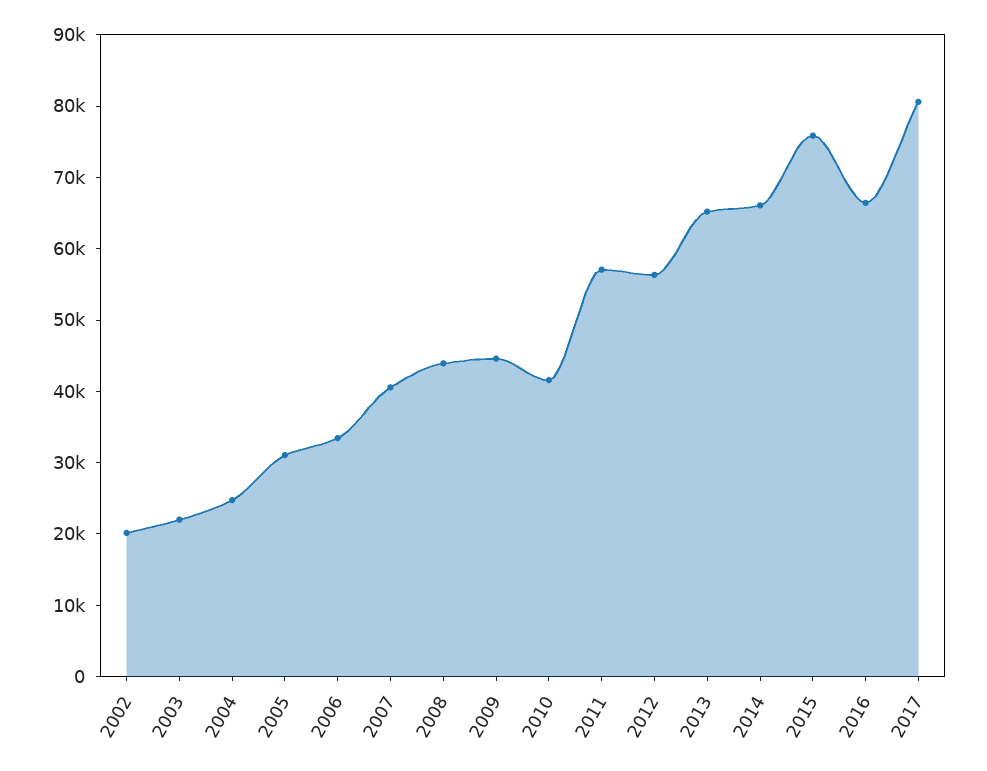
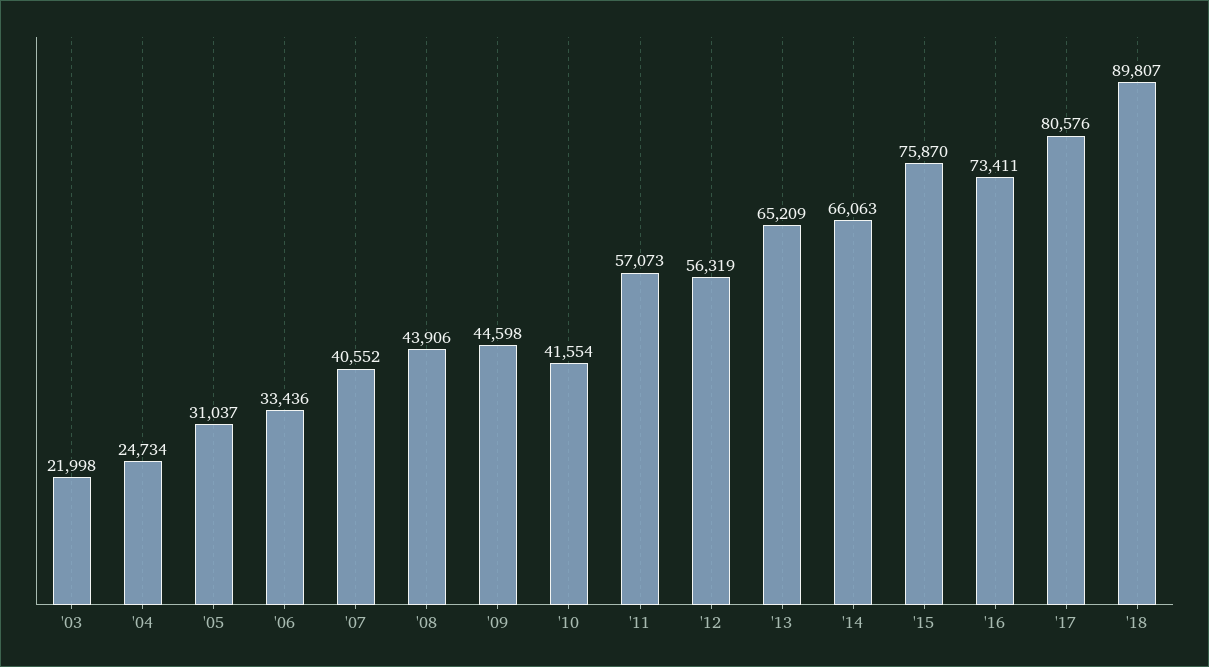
2002: 20000 -> none
2016: 66000 -> 73411
'18: none -> 89807

